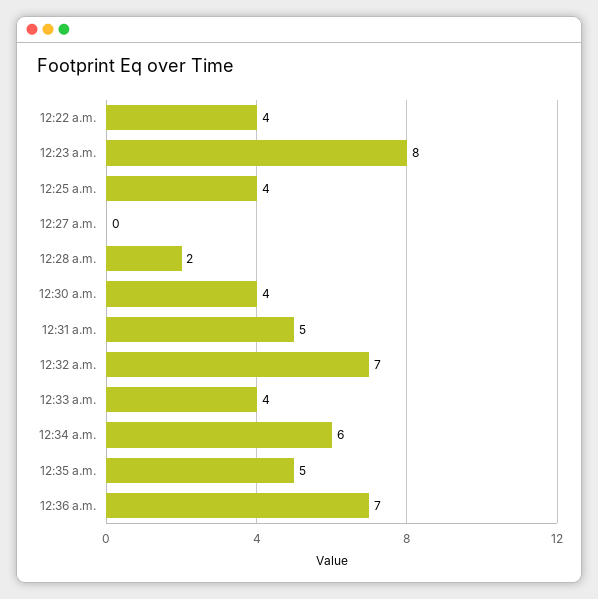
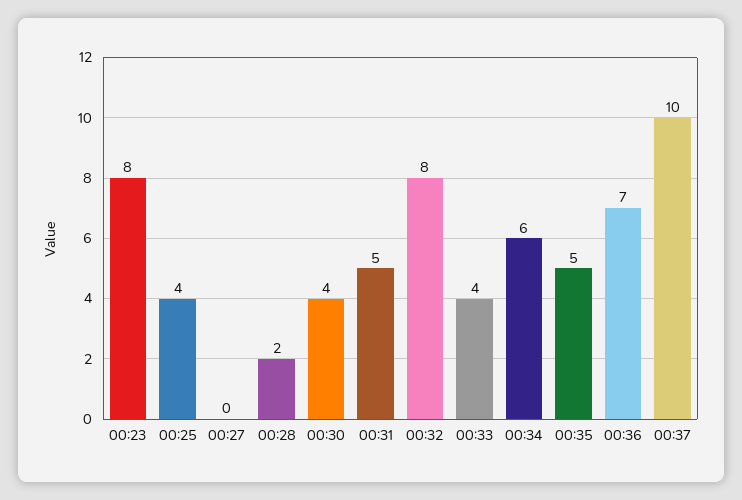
12:22 a.m.: 4 -> none
12:32 a.m.: 7 -> 8
00:37: none -> 10

